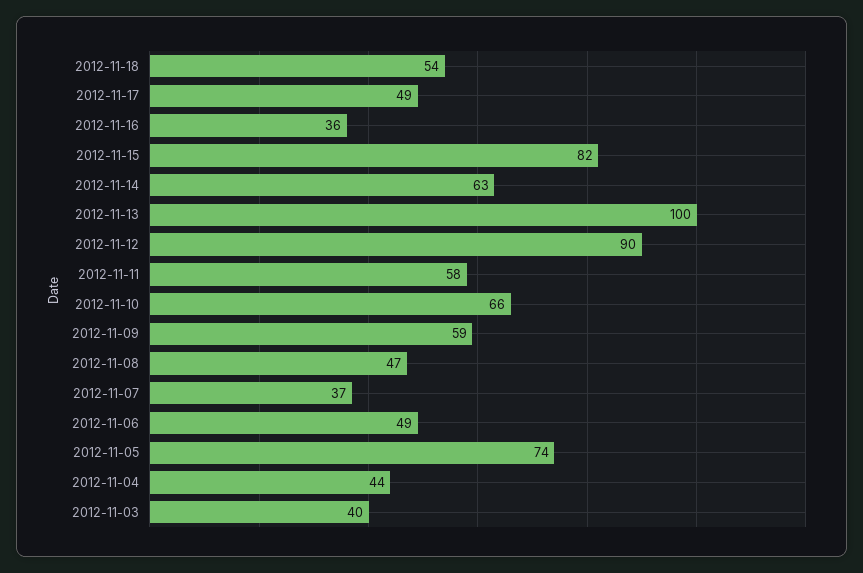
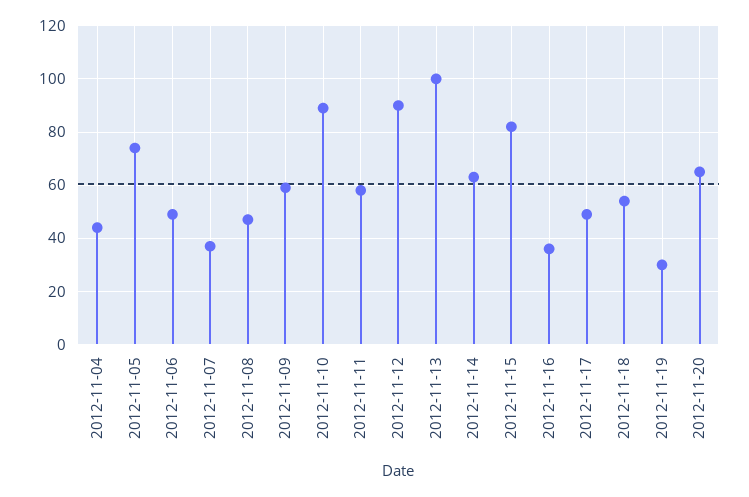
2012-11-10: 66 -> 90
2012-11-03: 40 -> none
2012-11-19: none -> 30
2012-11-20: none -> 65

